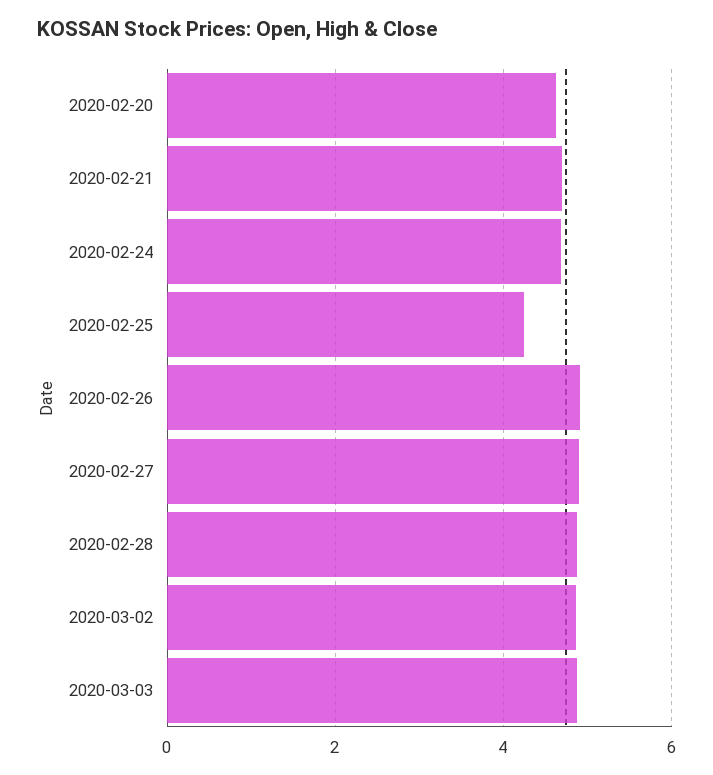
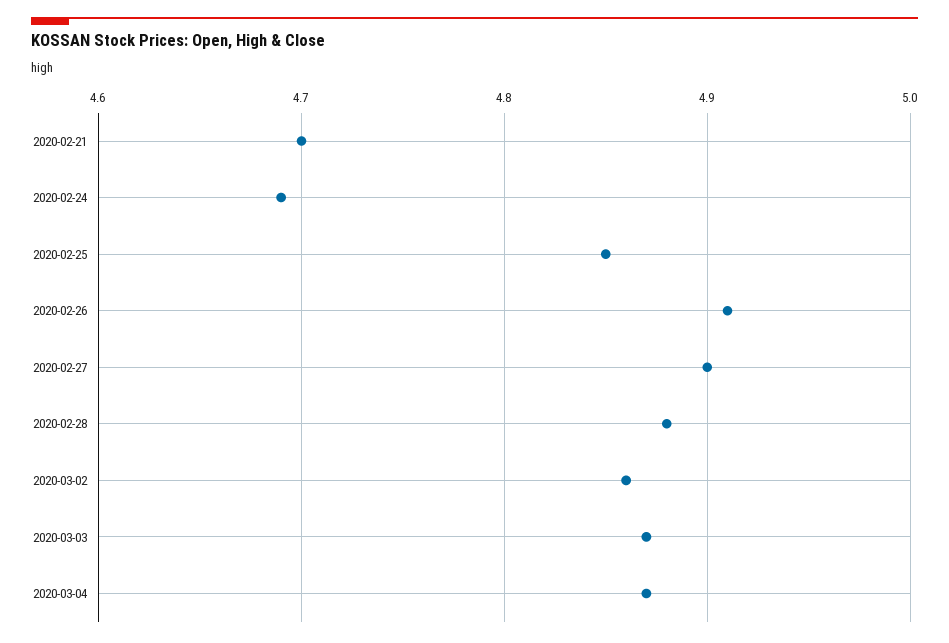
2020-02-20: 4.6 -> none
2020-02-25: 4.2 -> 4.85
2020-03-04: none -> 4.87

